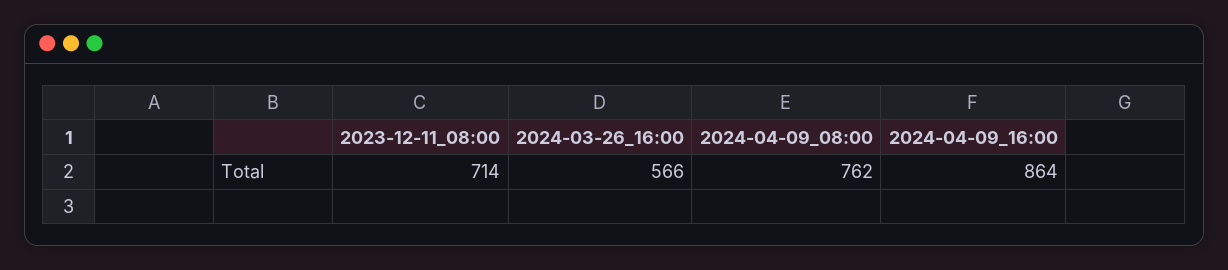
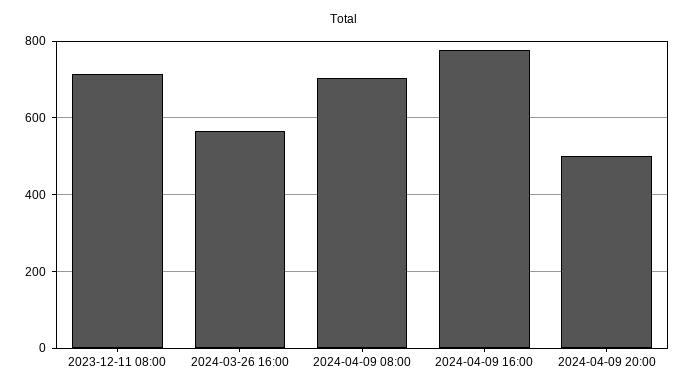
2024-04-09_08:00: 762 -> 700
2024-04-09_16:00: 864 -> 780
2024-04-09 20:00: none -> 500

